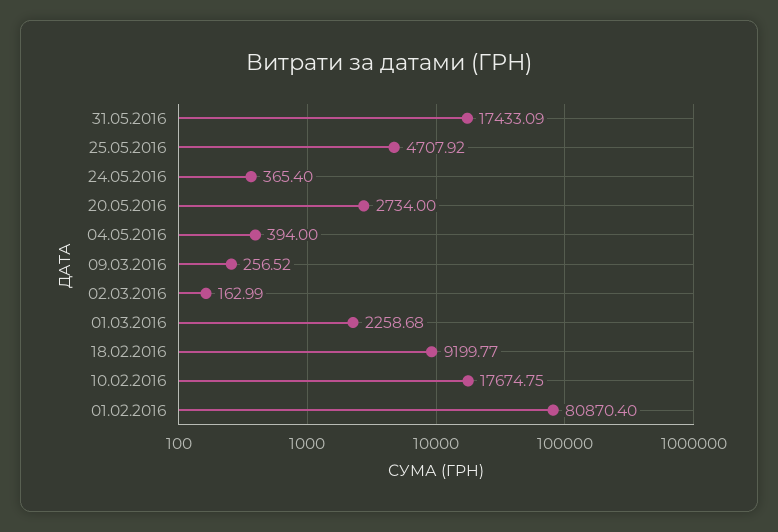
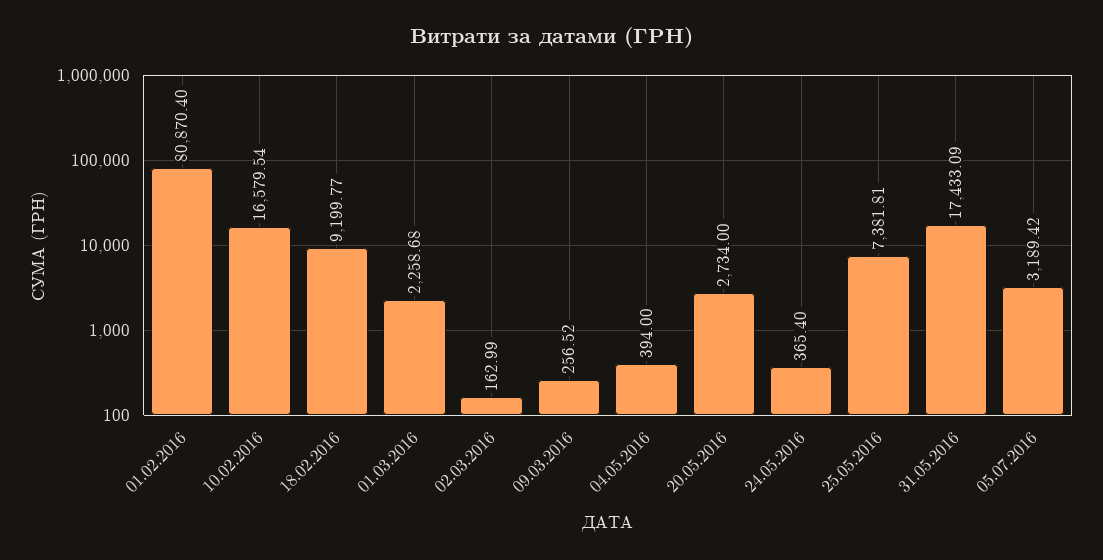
25.05.2016: 4707.92 -> 7381.81
10.02.2016: 17674.75 -> 16579.54
05.07.2016: none -> 3189.42

